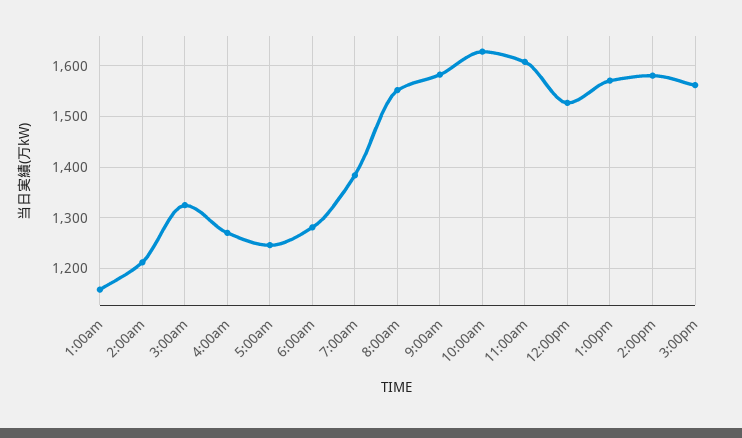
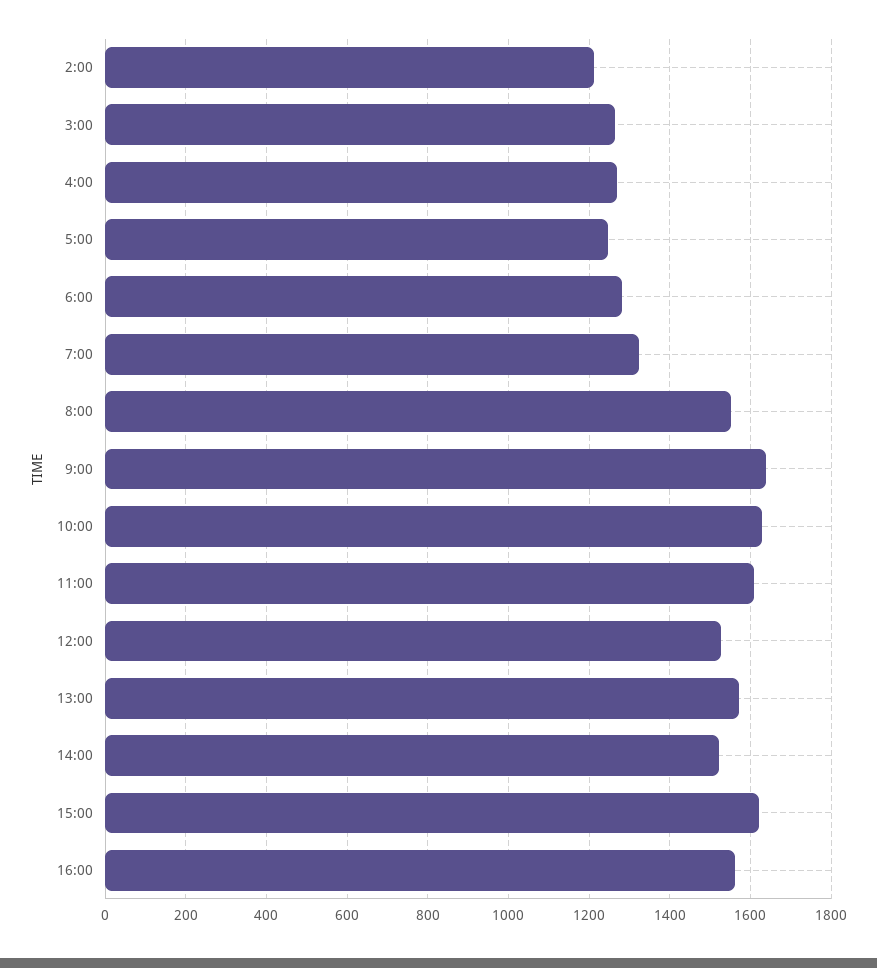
1:00am: 1160 -> none
3:00am: 1320 -> 1260
7:00am: 1380 -> 1320
9:00am: 1580 -> 1640
2:00pm: 1580 -> 1520
3:00pm: 1560 -> 1620
16:00: none -> 1560

